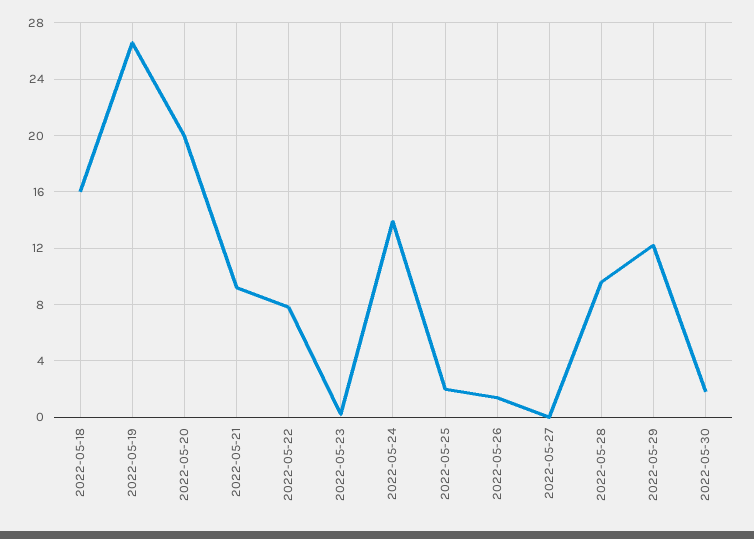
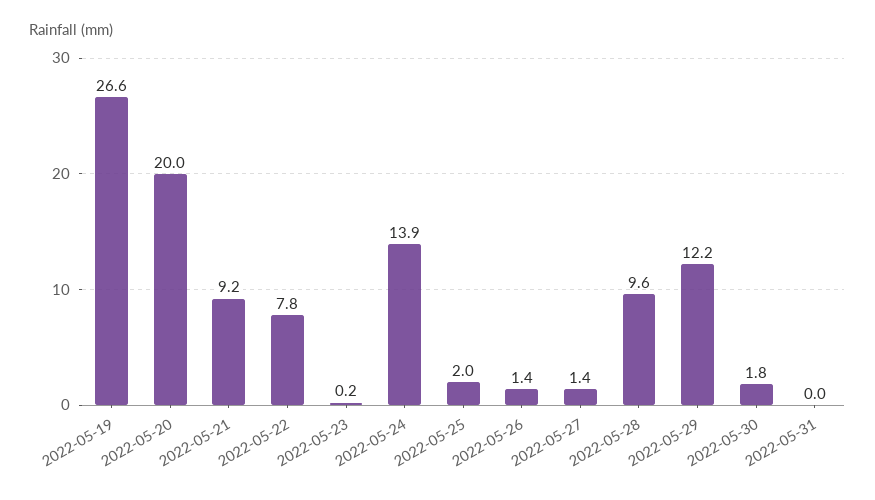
2022-05-18: 16 -> none
2022-05-27: 0 -> 1.4
2022-05-31: none -> 0

